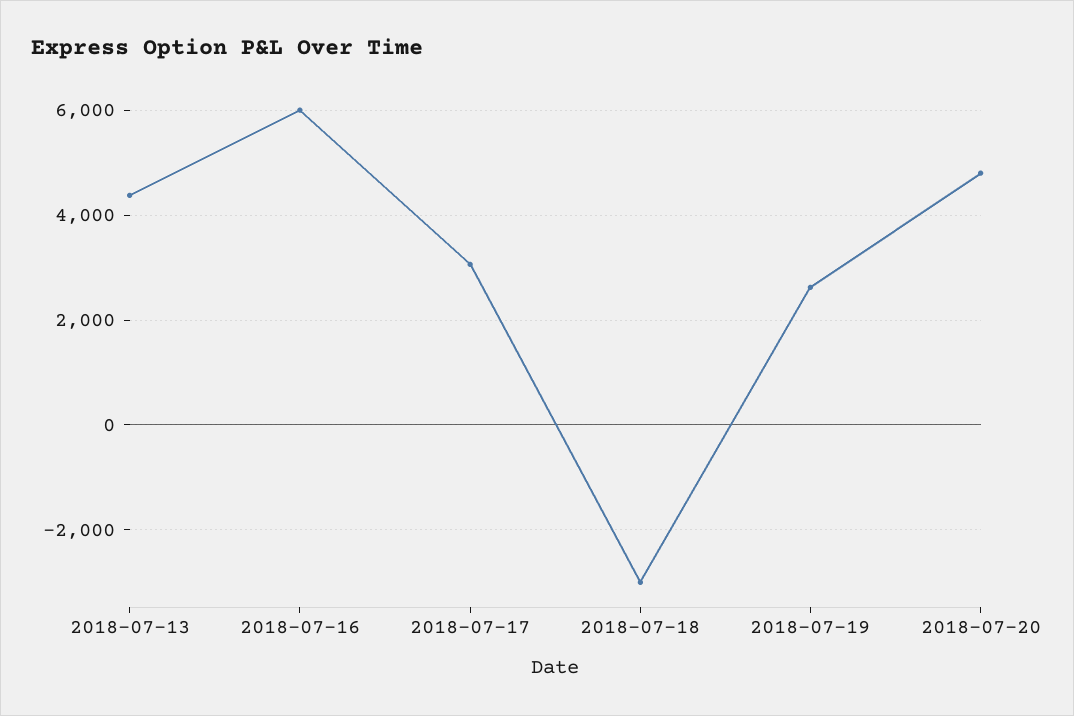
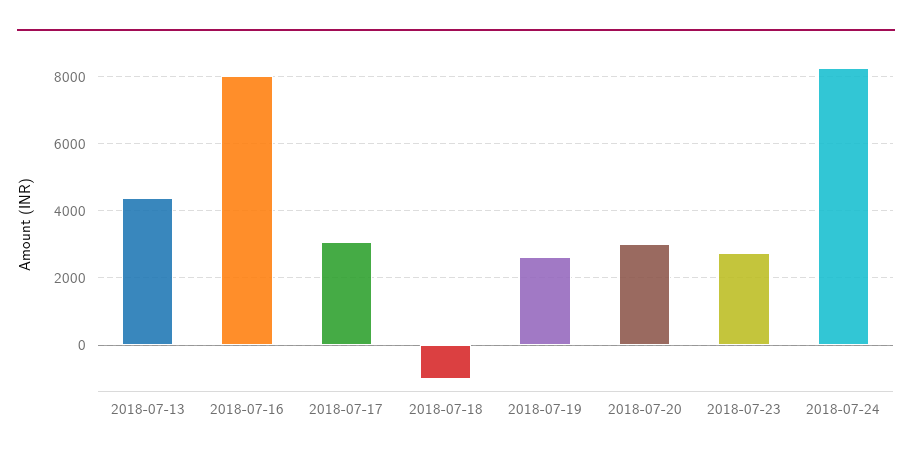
2018-07-16: 6000 -> 8000
2018-07-18: -3000 -> -1000
2018-07-20: 4800 -> 3000
2018-07-23: none -> 2800
2018-07-24: none -> 8200

